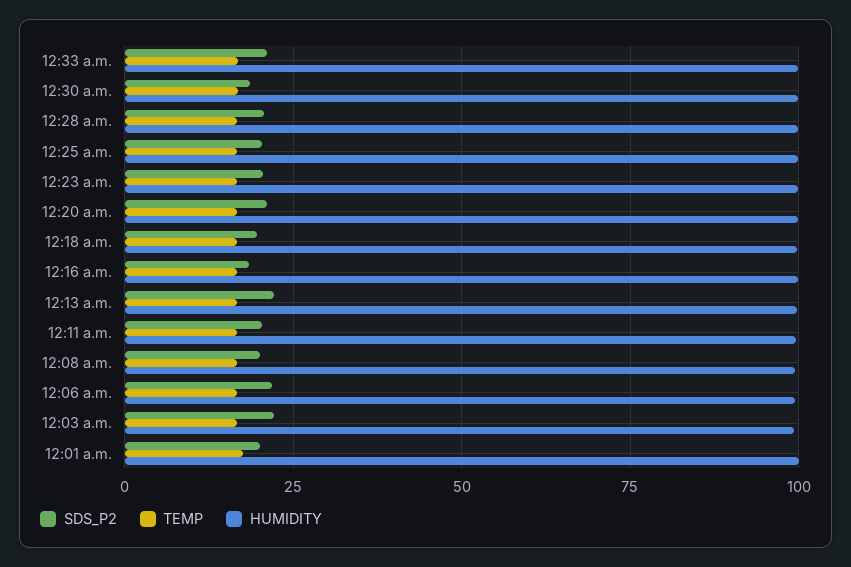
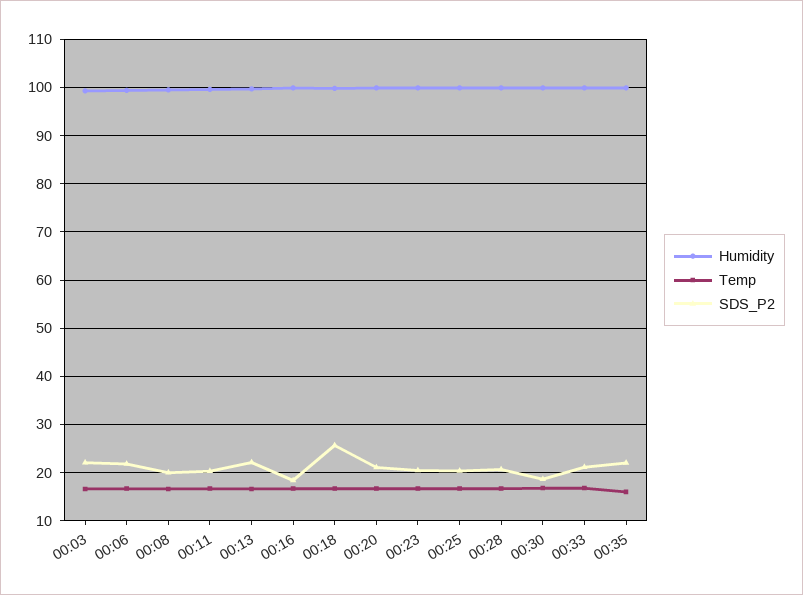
SDS_P2, 12:18 a.m.: 20 -> 26
SDS_P2, 12:01 a.m.: 20 -> none
TEMP, 12:01 a.m.: 17.5 -> none
HUMIDITY, 12:01 a.m.: 100 -> none
HUMIDITY, 00:35: none -> 100
TEMP, 00:35: none -> 16
SDS_P2, 00:35: none -> 22

